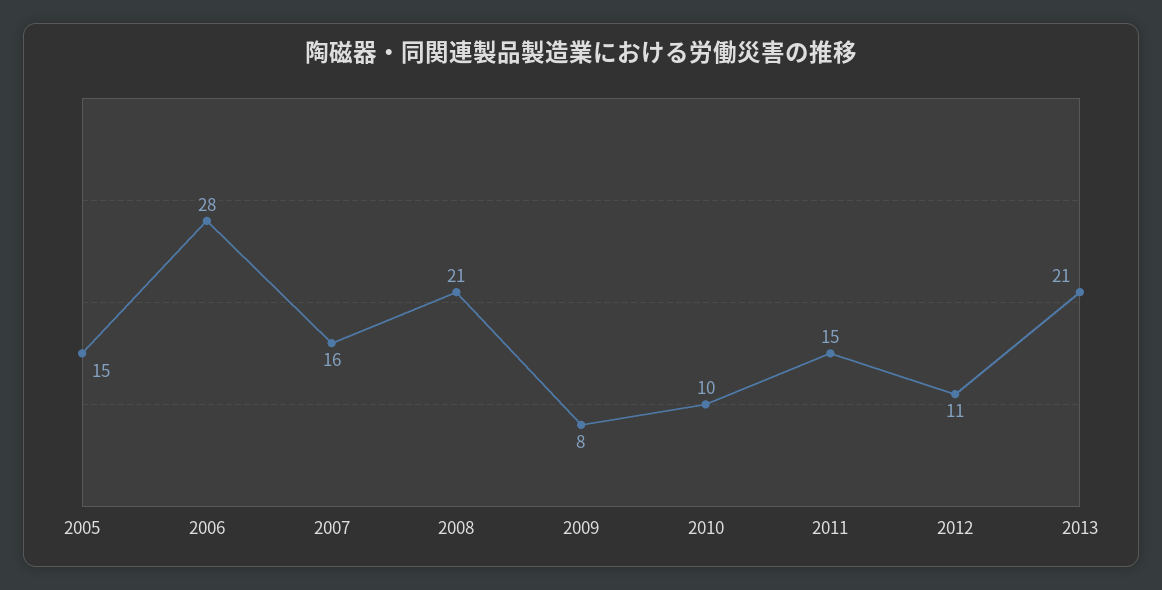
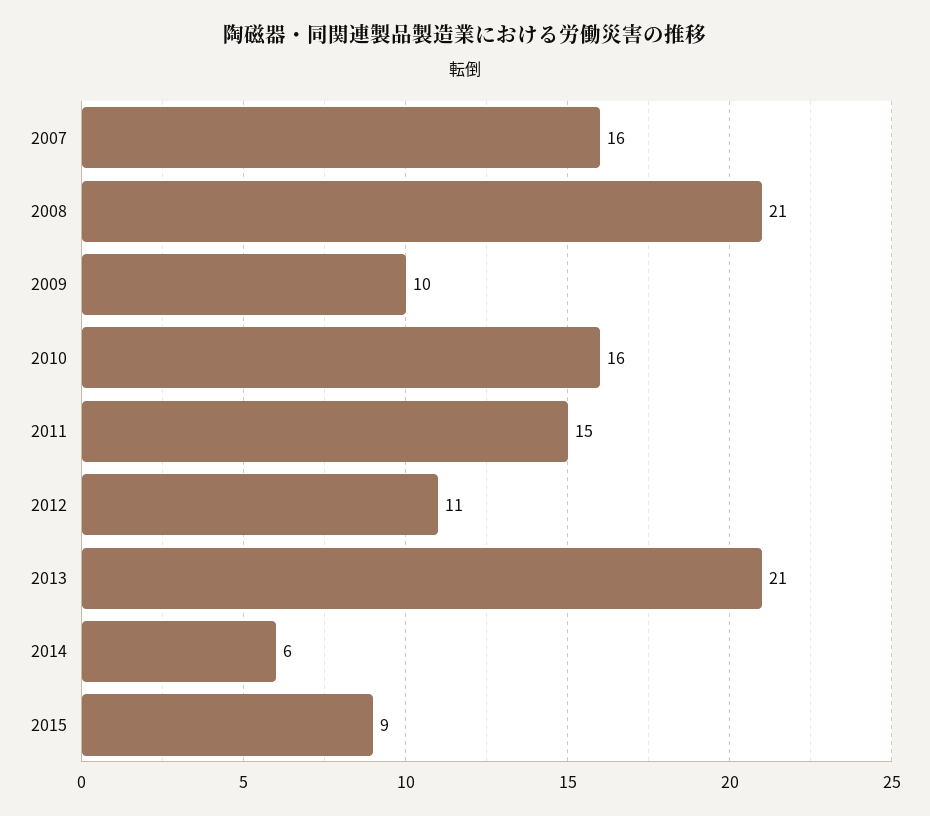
2005: 15 -> none
2006: 28 -> none
2009: 8 -> 10
2010: 10 -> 16
2014: none -> 6
2015: none -> 9

